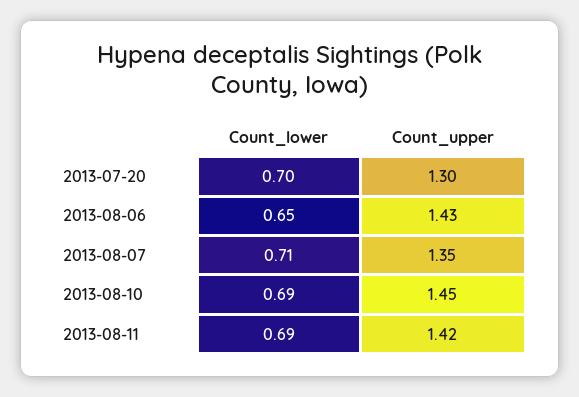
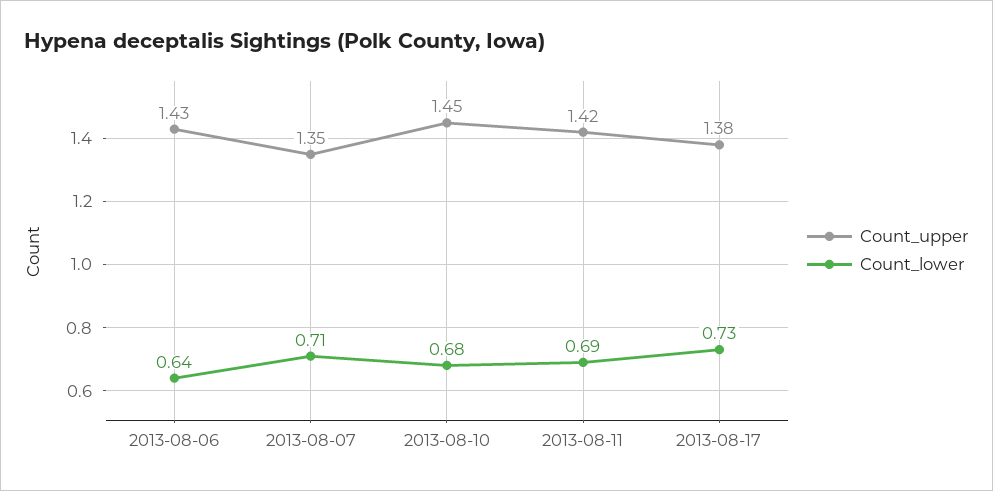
Count_lower, 2013-07-20: 0.7 -> none
Count_upper, 2013-07-20: 1.3 -> none
Count_lower, 2013-08-06: 0.65 -> 0.64
Count_lower, 2013-08-10: 0.69 -> 0.68
Count_upper, 2013-08-17: none -> 1.38
Count_lower, 2013-08-17: none -> 0.73

